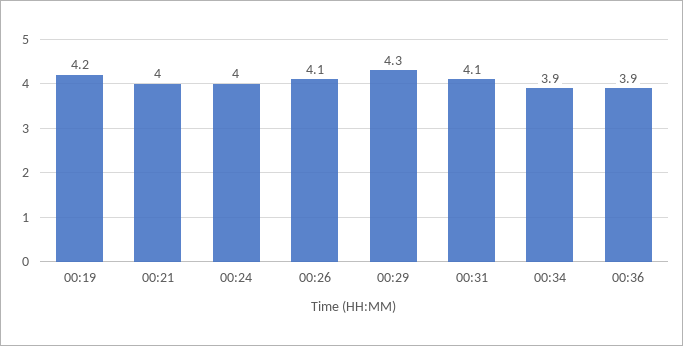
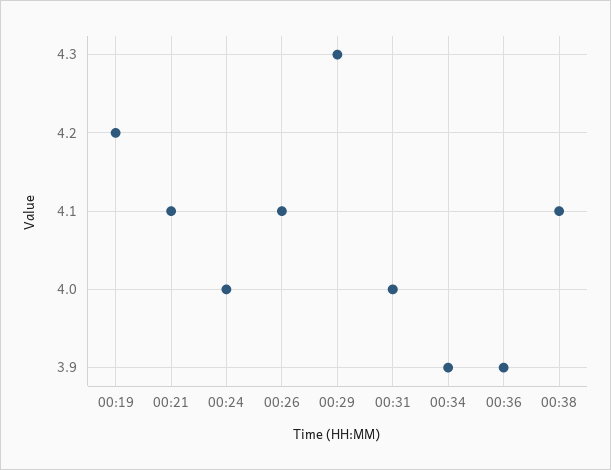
00:21: 4 -> 4.1
00:31: 4.1 -> 4
00:38: none -> 4.1

